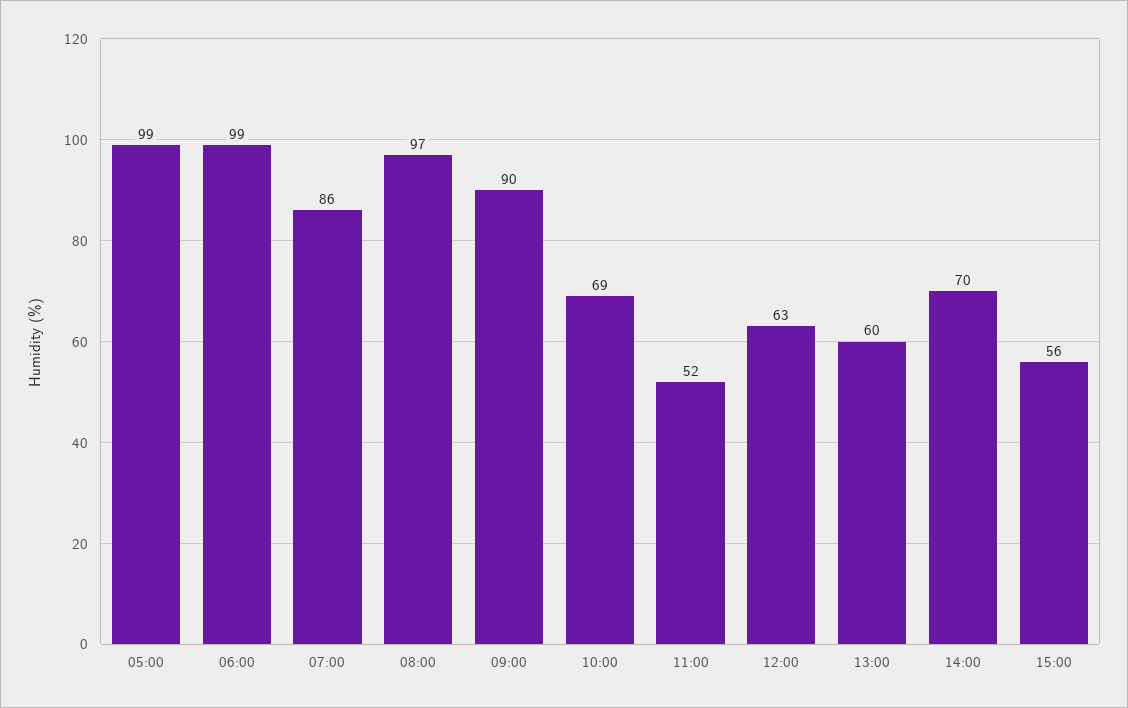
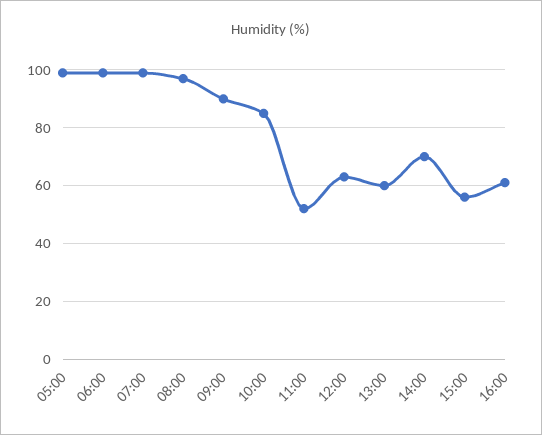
07:00: 86 -> 100
10:00: 69 -> 85
16:00: none -> 60

